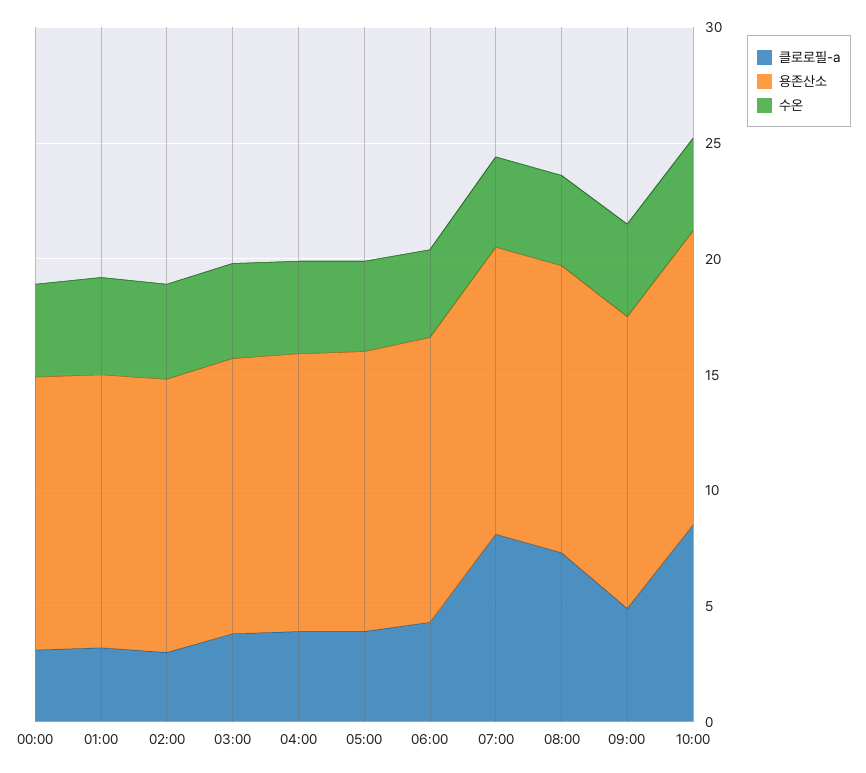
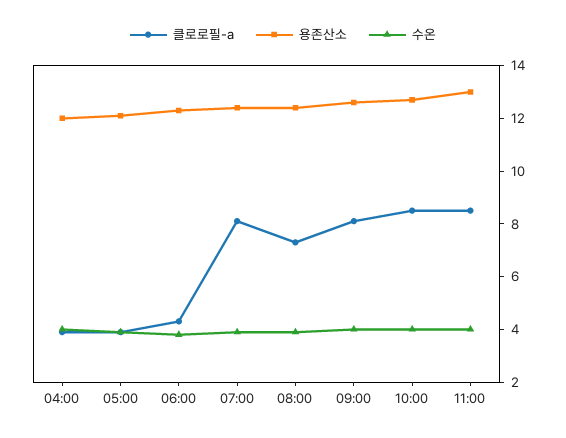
클로로필-a, 00:00: 3 -> none
용존산소, 00:00: 12 -> none
수온, 00:00: 4 -> none
클로로필-a, 01:00: 3 -> none
용존산소, 01:00: 12 -> none
수온, 01:00: 4 -> none
클로로필-a, 02:00: 3 -> none
용존산소, 02:00: 12 -> none
수온, 02:00: 4 -> none
클로로필-a, 03:00: 4 -> none
용존산소, 03:00: 12 -> none
수온, 03:00: 4 -> none
클로로필-a, 09:00: 5 -> 8
클로로필-a, 11:00: none -> 8.5
용존산소, 11:00: none -> 13
수온, 11:00: none -> 4

